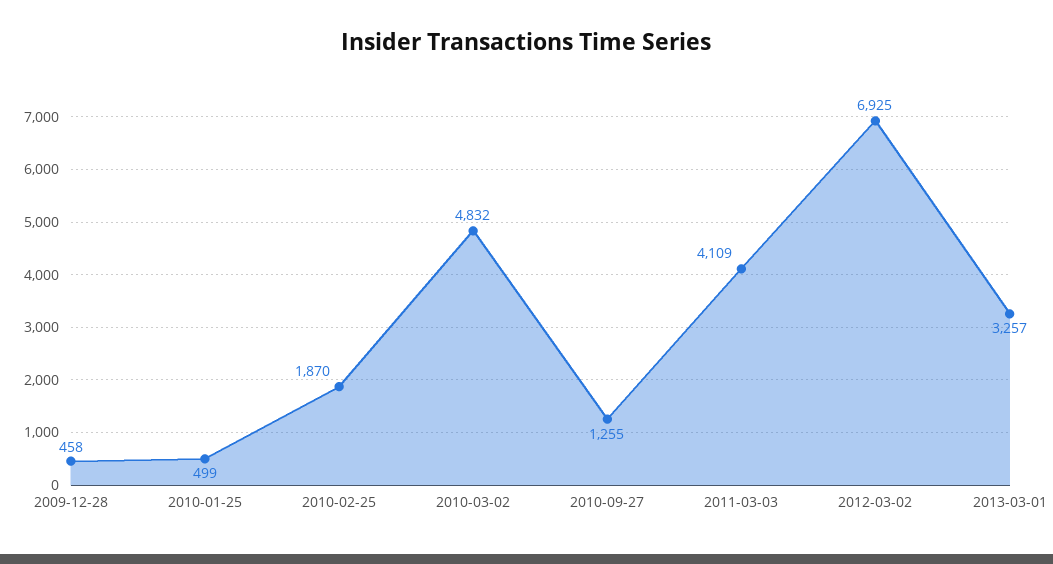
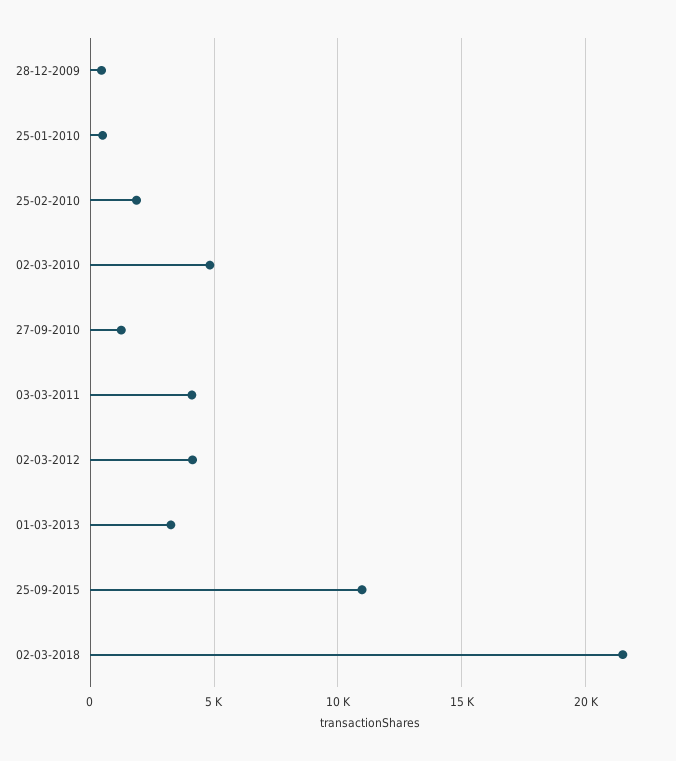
2012-03-02: 6925 -> 4000
25-09-2015: none -> 11000
02-03-2018: none -> 21500

